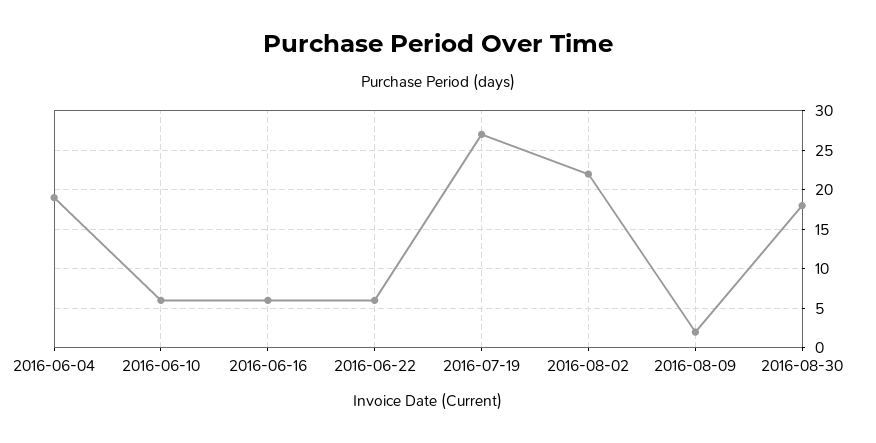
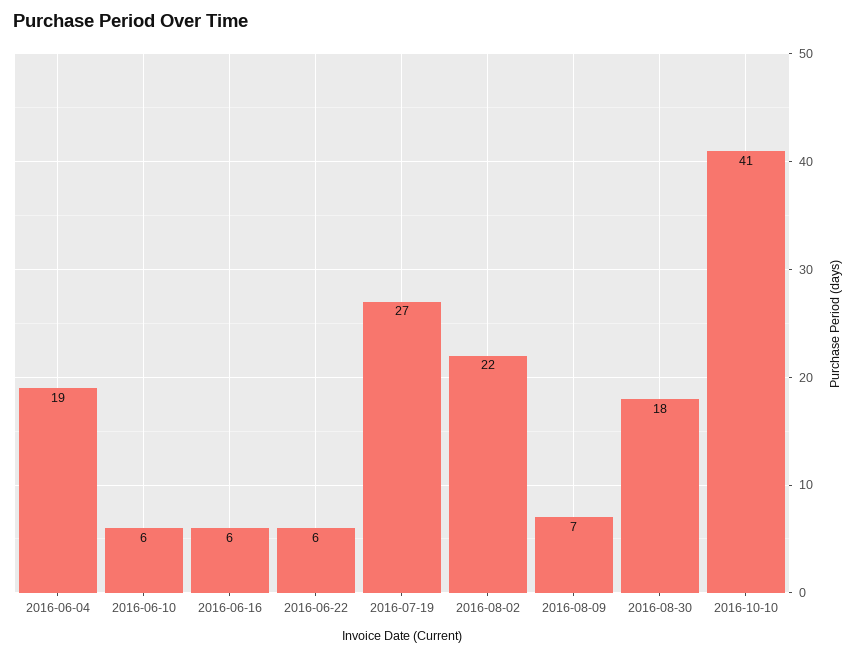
2016-08-09: 2 -> 7
2016-10-10: none -> 41

